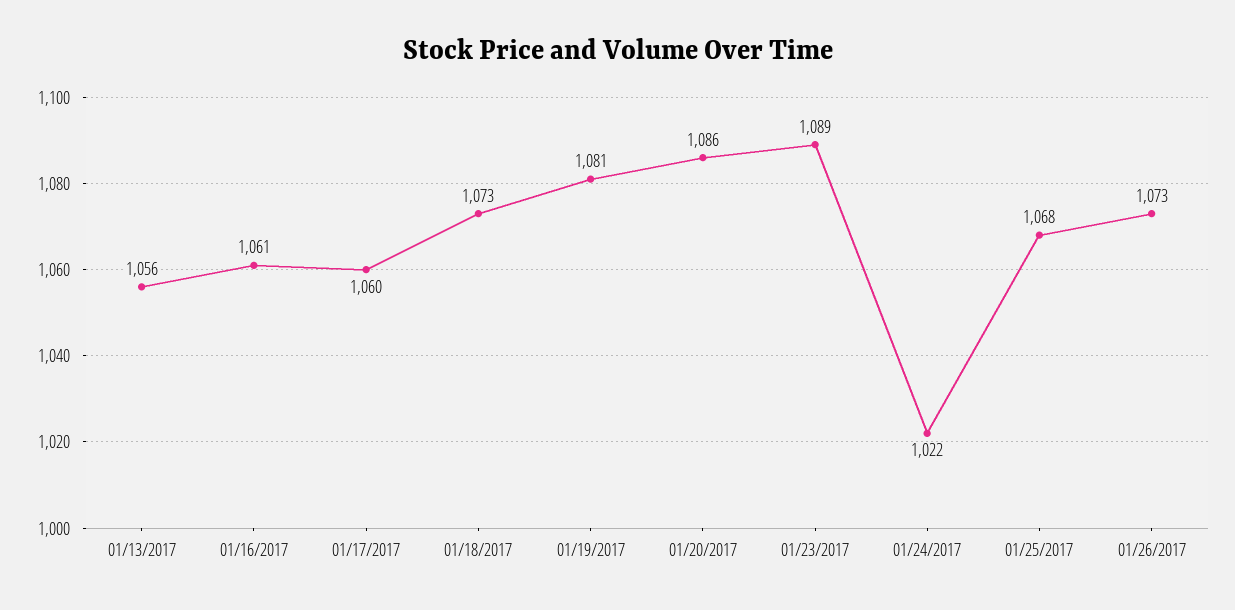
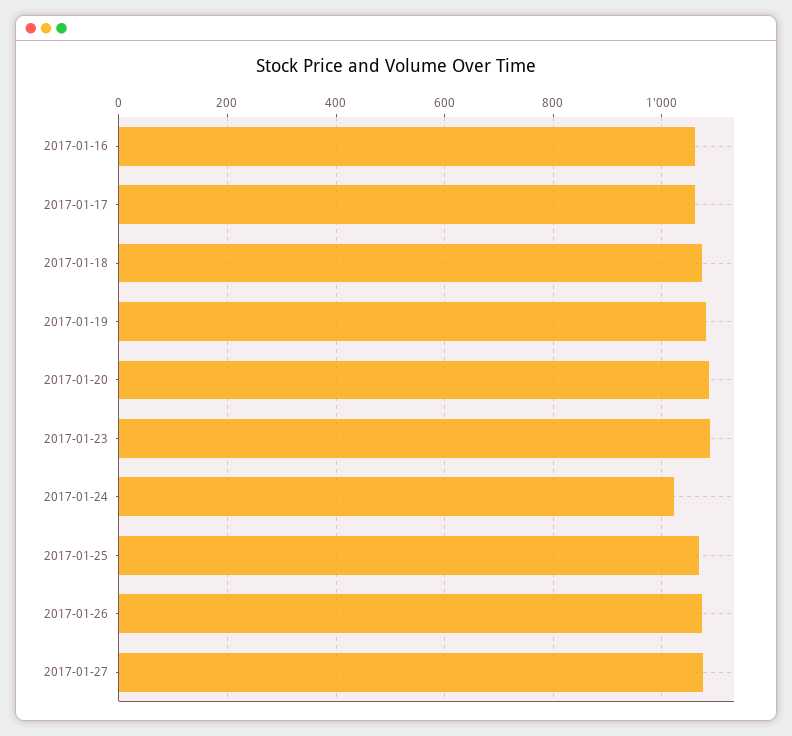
01/13/2017: 1056 -> none
2017-01-27: none -> 1080

